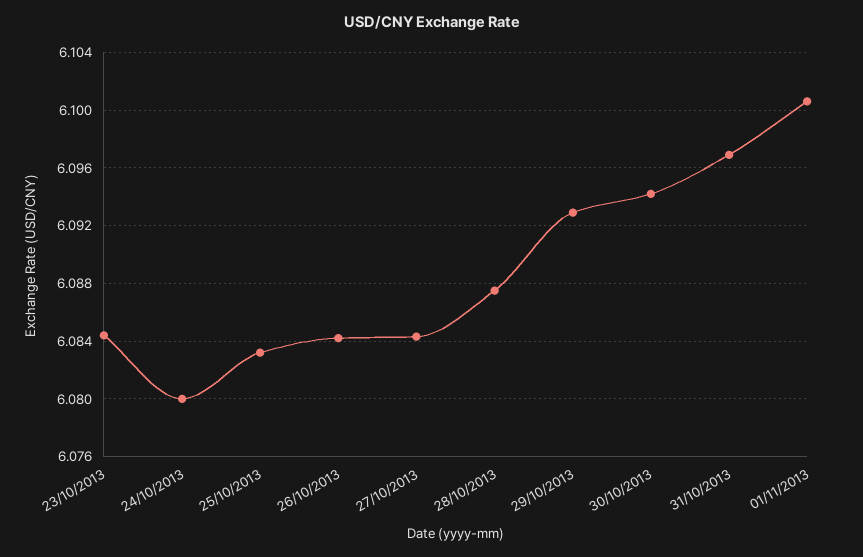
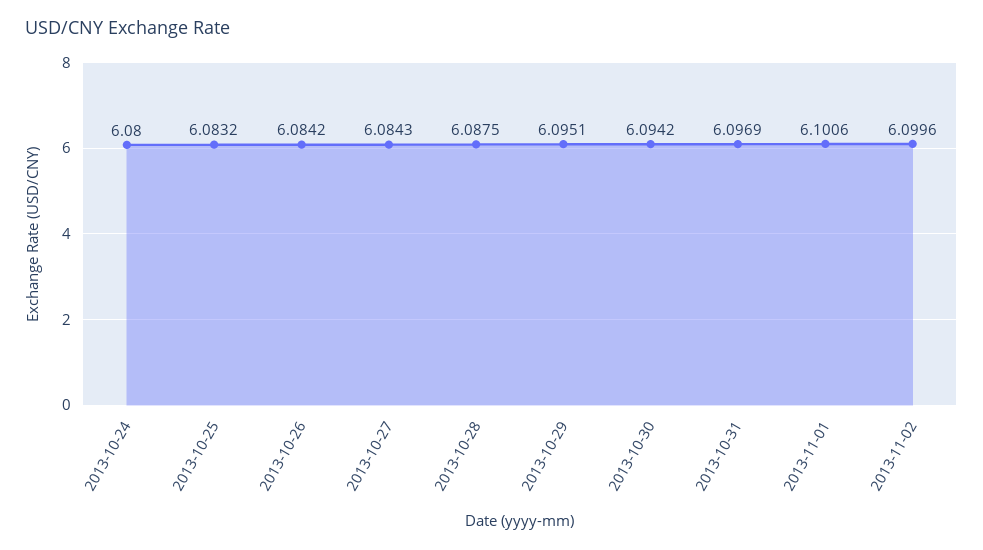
23/10/2013: 6.0845 -> none
29/10/2013: 6.093 -> 6.0951
2013-11-02: none -> 6.0996

